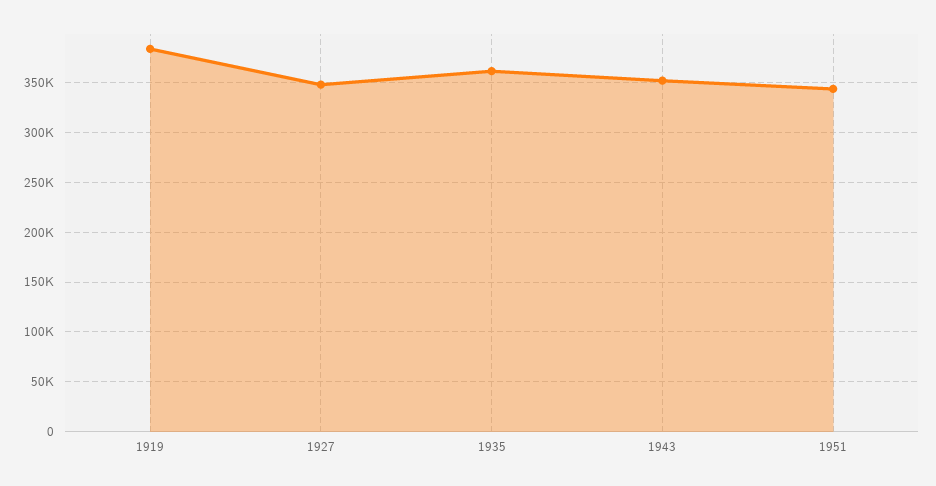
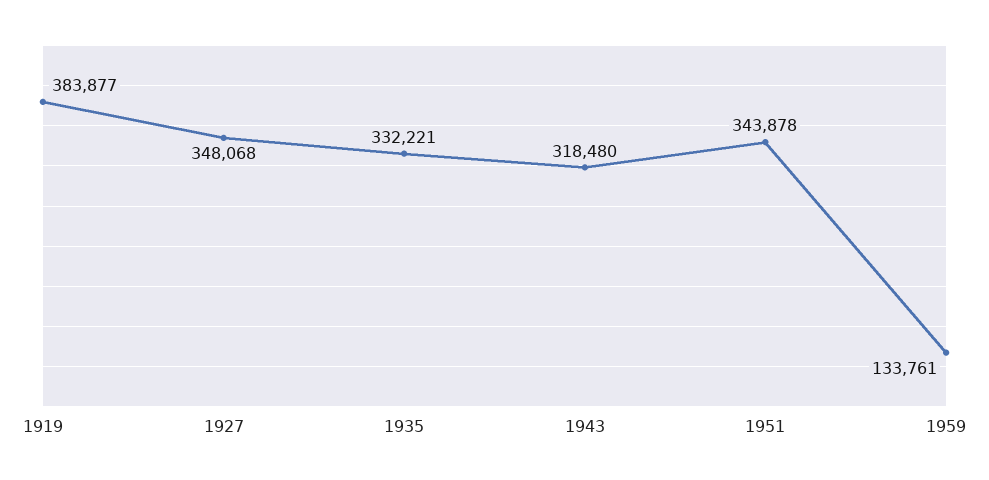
1935: 360000 -> 332221
1943: 350000 -> 318480
1959: none -> 133761

